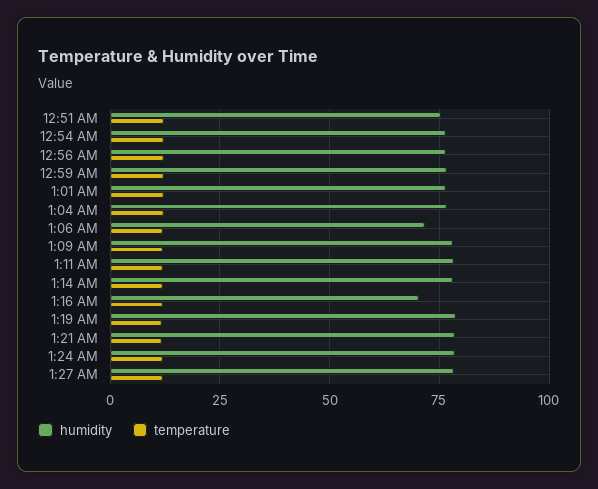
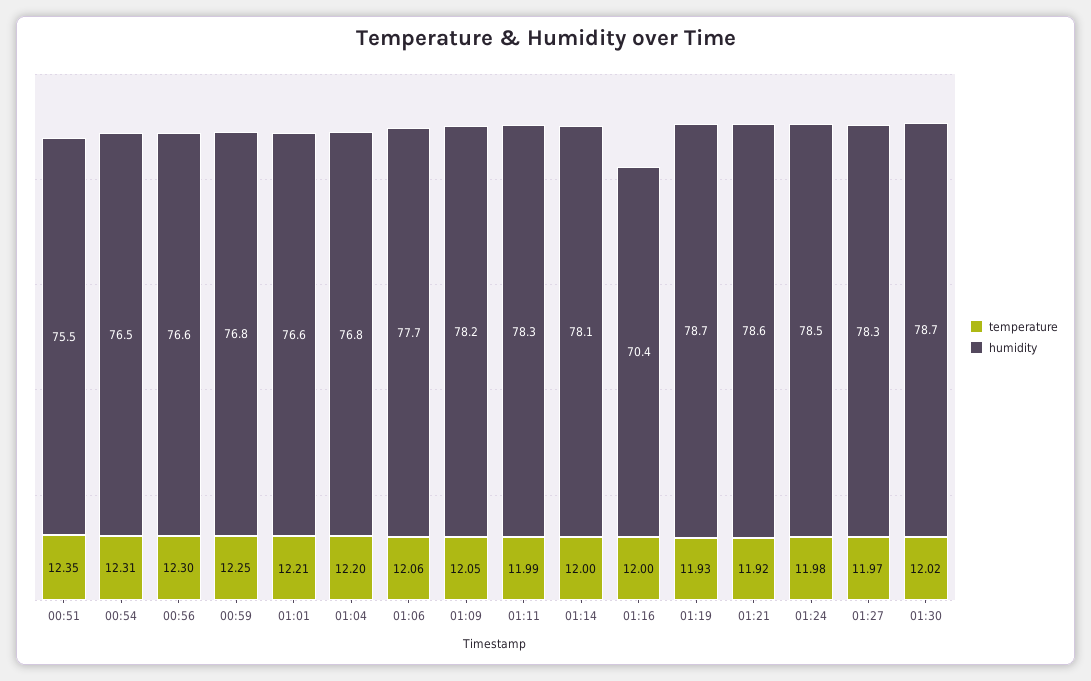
humidity, 1:06 AM: 72.5 -> 77.7
temperature, 01:30: none -> 12.02
humidity, 01:30: none -> 78.7

